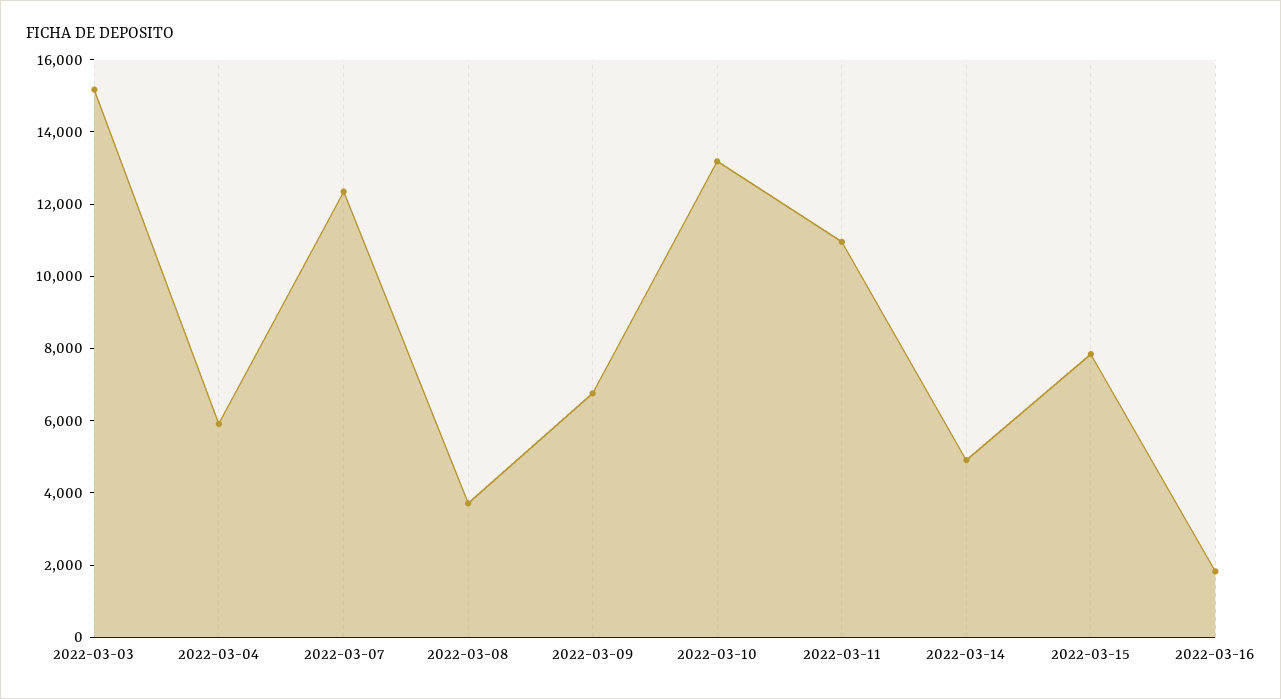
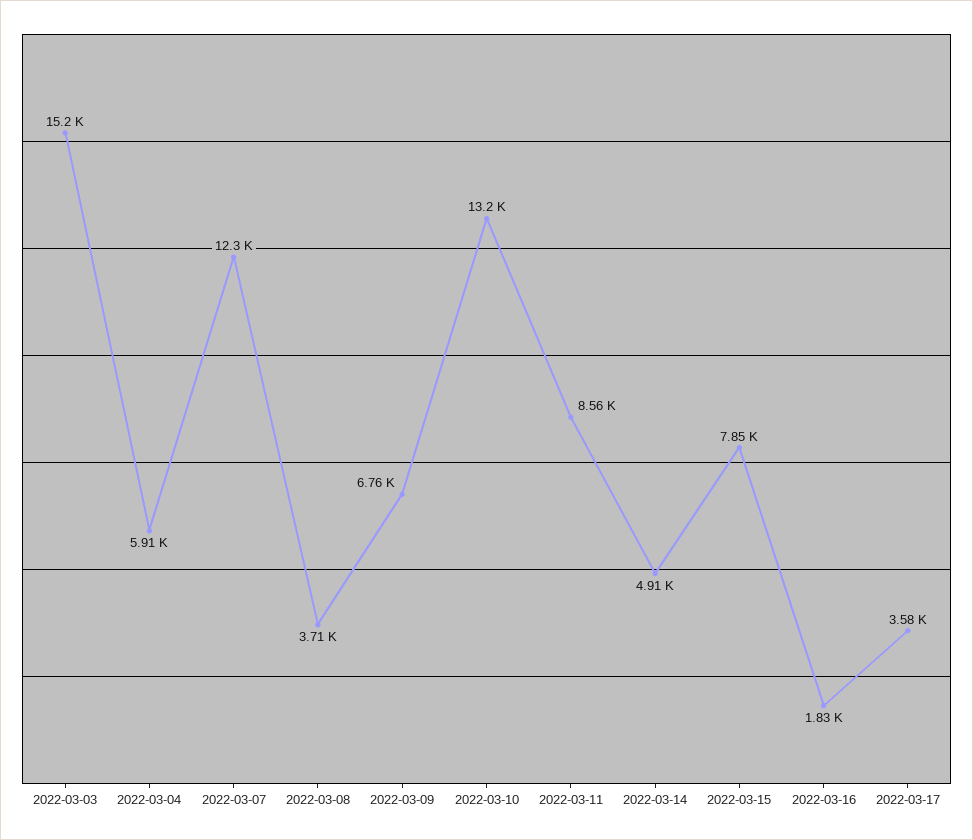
2022-03-11: 11000 -> 8560
2022-03-17: none -> 3580

